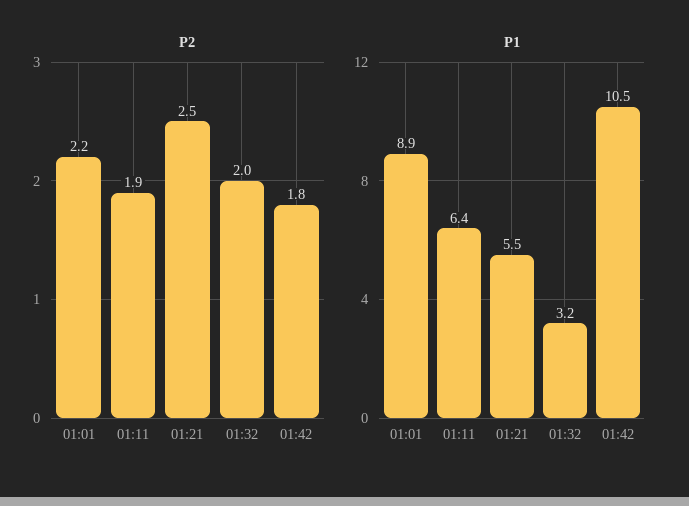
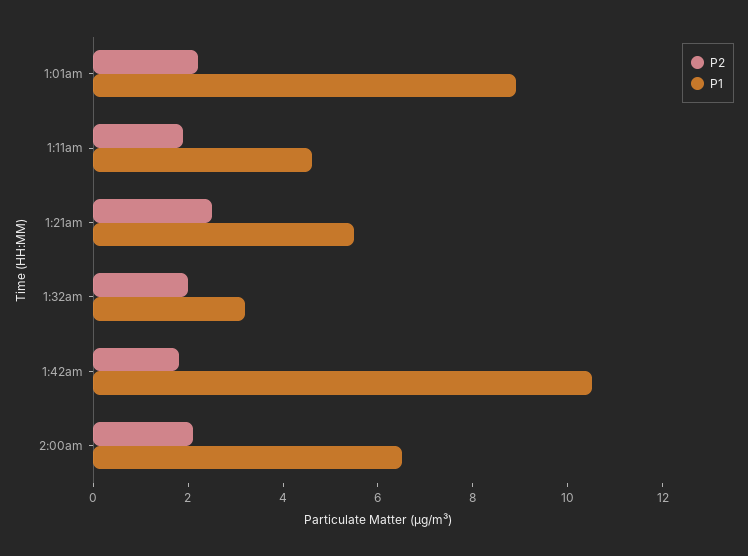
P1, 01:11: 6.4 -> 4.5
P2, 2:00am: none -> 2
P1, 2:00am: none -> 6.5

